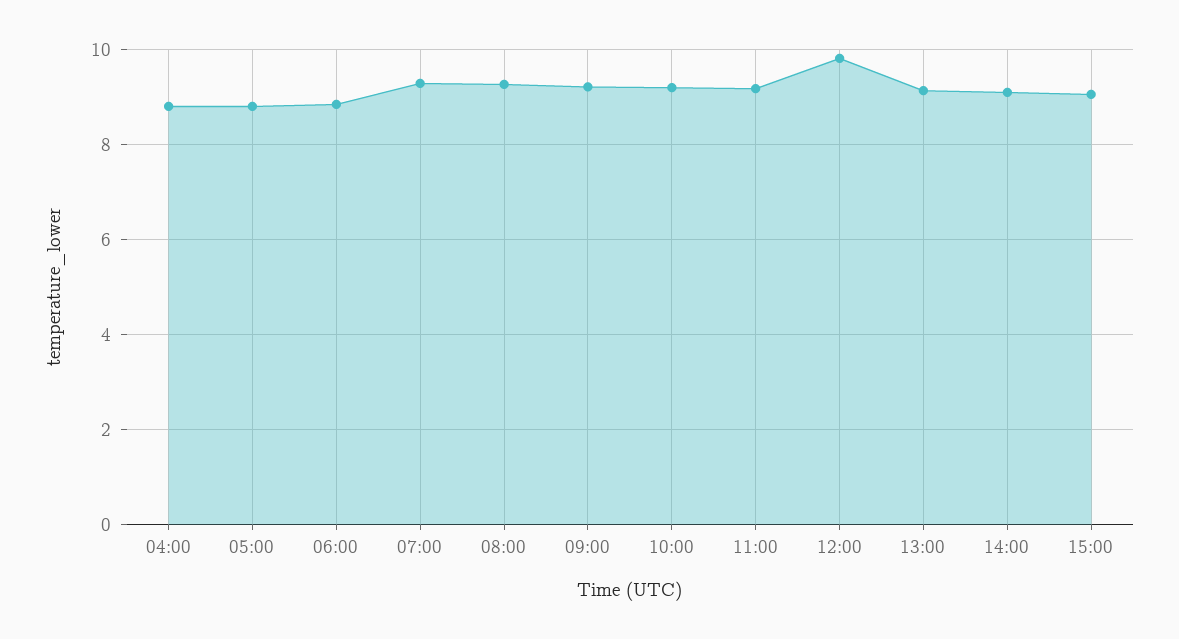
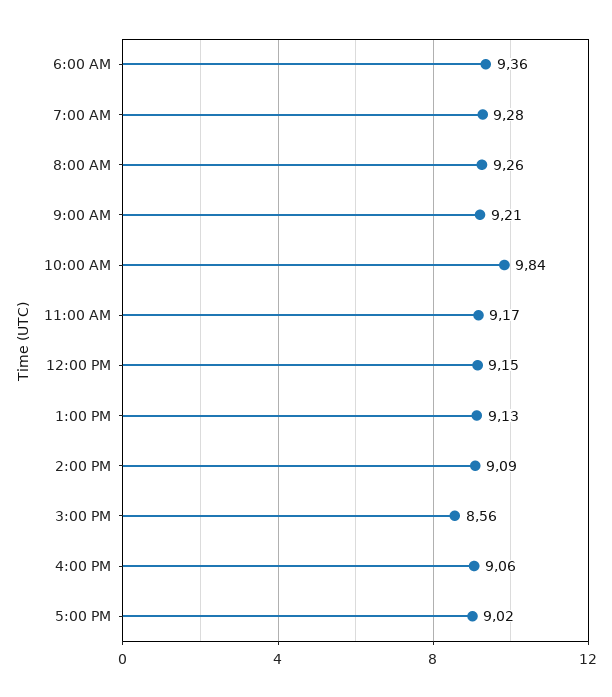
04:00: 8.8 -> none
05:00: 8.8 -> none
06:00: 8.8 -> 9.36
10:00: 9.2 -> 9.84
12:00: 9.8 -> 9.15
15:00: 9 -> 8.56
4:00 PM: none -> 9.06
5:00 PM: none -> 9.02

